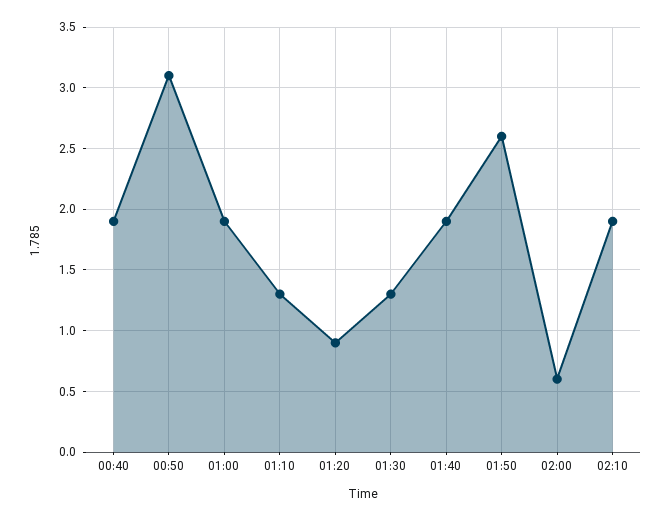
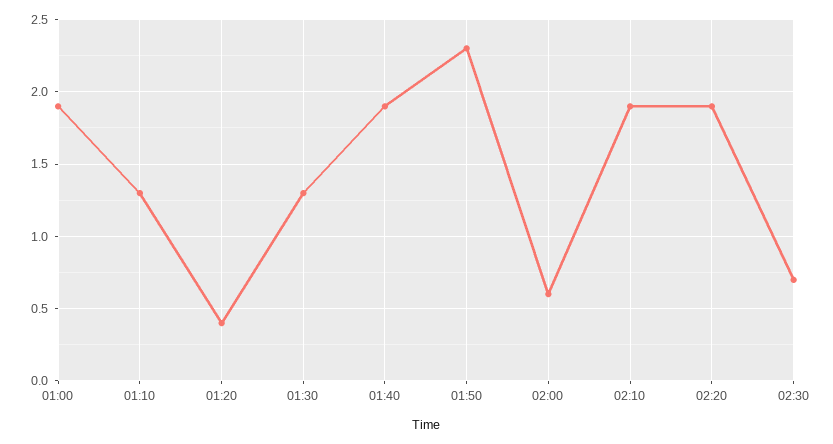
00:40: 1.9 -> none
00:50: 3.1 -> none
01:20: 0.9 -> 0.4
01:50: 2.6 -> 2.3
02:20: none -> 1.9
02:30: none -> 0.7

